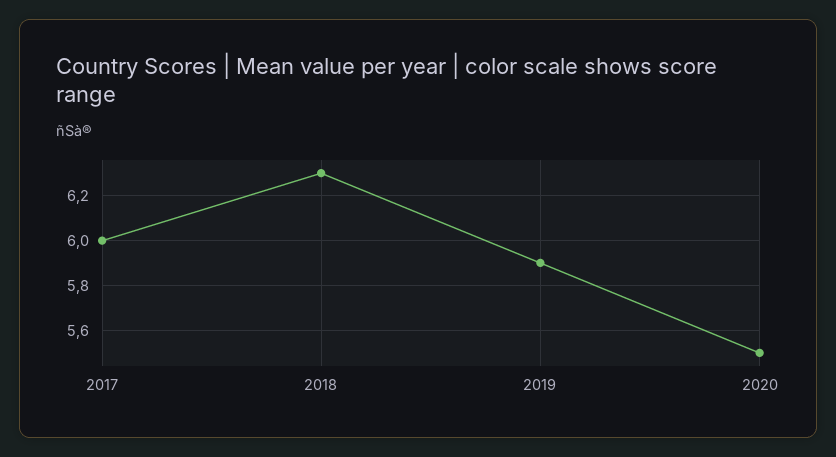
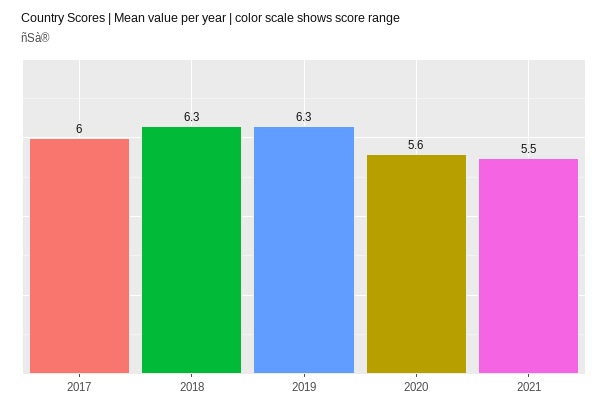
2019: 5.9 -> 6.3
2020: 5.5 -> 5.6
2021: none -> 5.5

